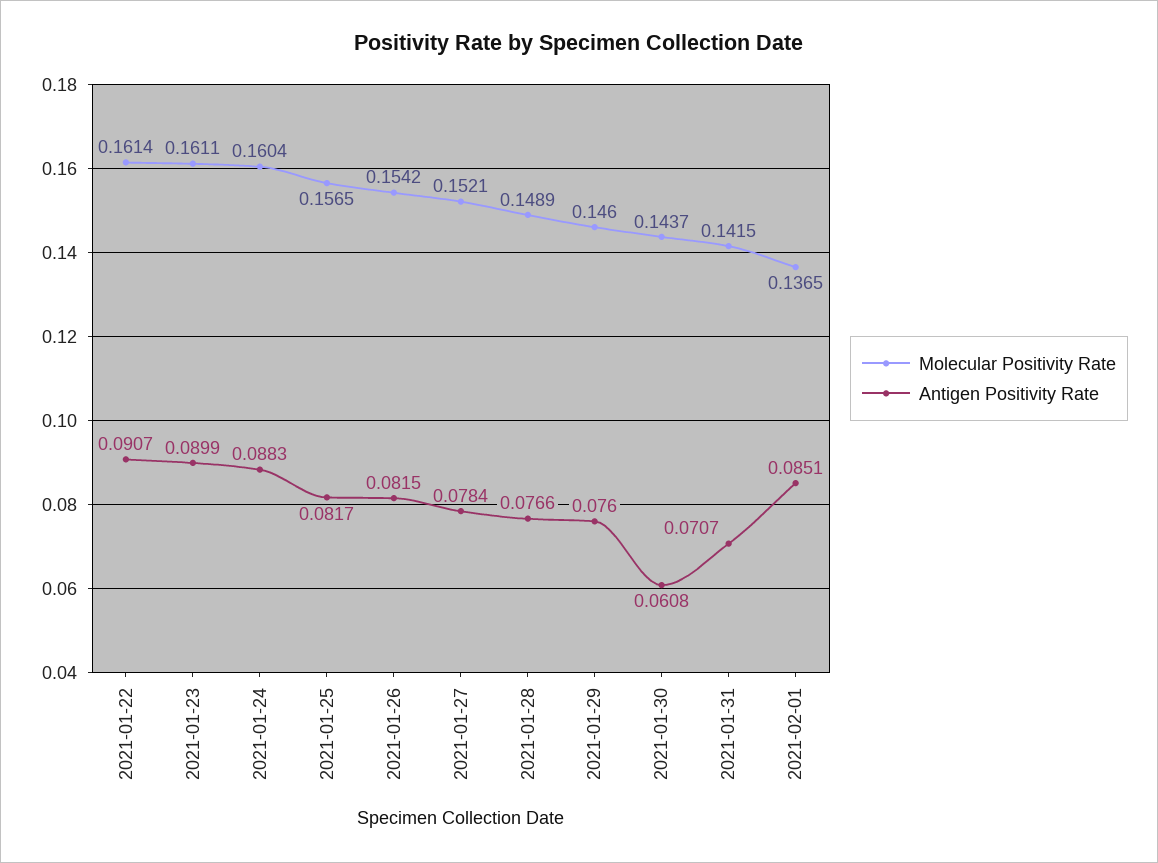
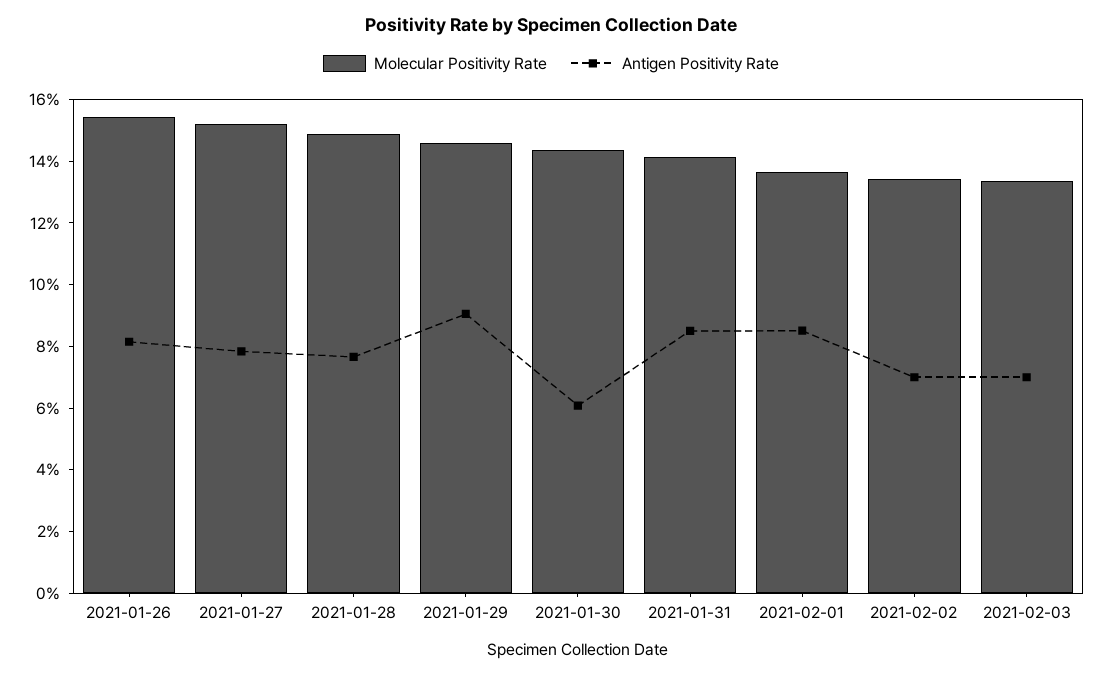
Molecular Positivity Rate, 2021-01-22: 0.1614 -> none
Antigen Positivity Rate, 2021-01-22: 0.0907 -> none
Molecular Positivity Rate, 2021-01-23: 0.1611 -> none
Antigen Positivity Rate, 2021-01-23: 0.0899 -> none
Molecular Positivity Rate, 2021-01-24: 0.1604 -> none
Antigen Positivity Rate, 2021-01-24: 0.0883 -> none
Molecular Positivity Rate, 2021-01-25: 0.1565 -> none
Antigen Positivity Rate, 2021-01-25: 0.0817 -> none
Antigen Positivity Rate, 2021-01-29: 0.076 -> 0.09
Antigen Positivity Rate, 2021-01-31: 0.0707 -> 0.085
Molecular Positivity Rate, 2021-02-02: none -> 0.135
Antigen Positivity Rate, 2021-02-02: none -> 0.07
Molecular Positivity Rate, 2021-02-03: none -> 0.135
Antigen Positivity Rate, 2021-02-03: none -> 0.07

